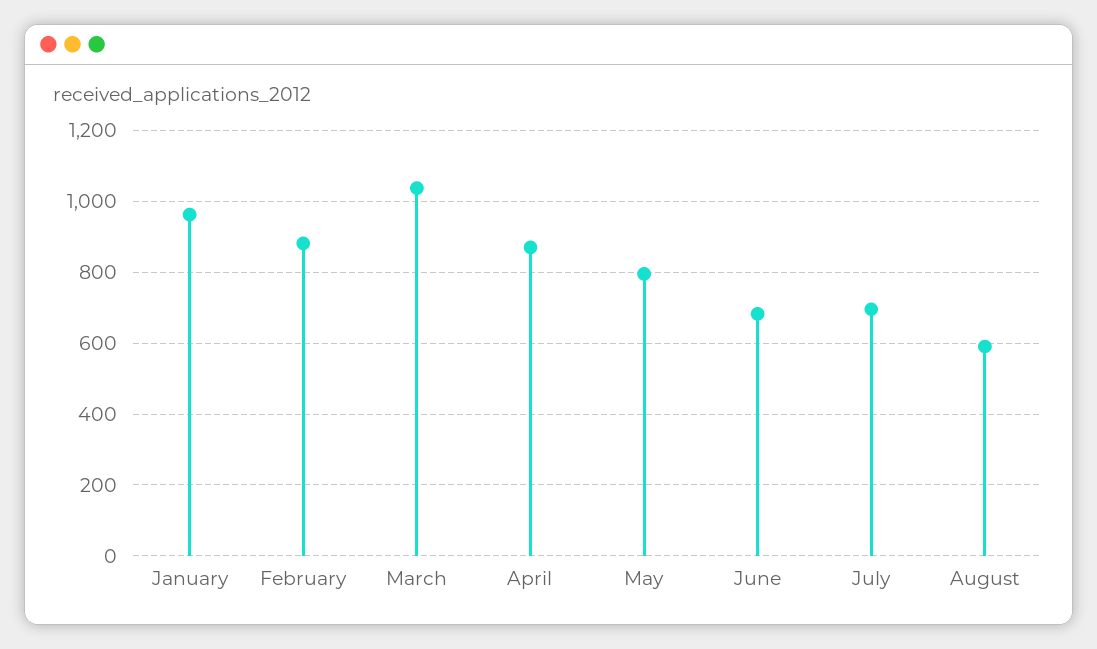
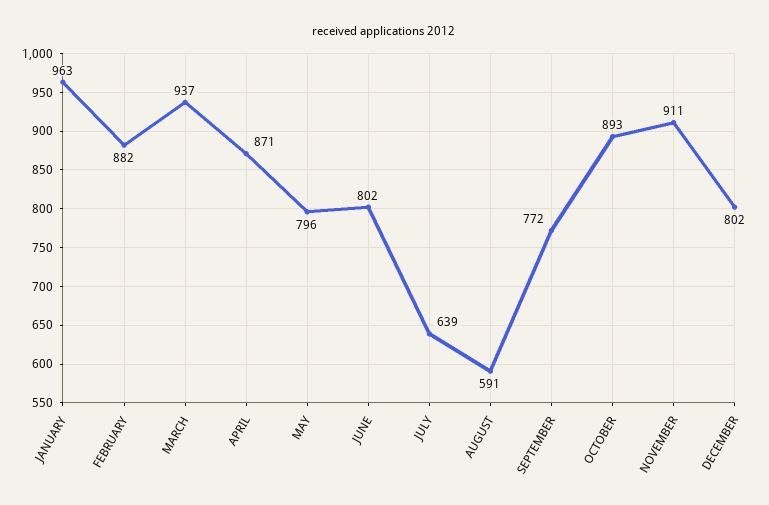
March: 1040 -> 937
June: 680 -> 802
July: 700 -> 639
SEPTEMBER: none -> 772
OCTOBER: none -> 893
NOVEMBER: none -> 911
DECEMBER: none -> 802

